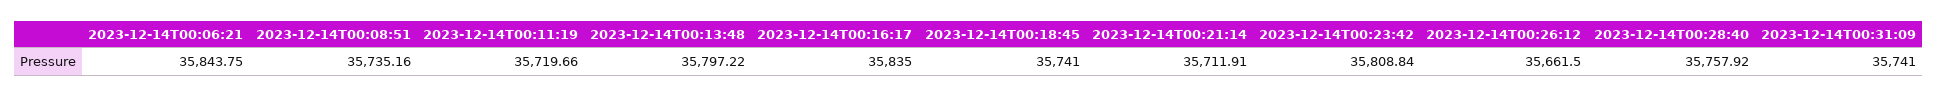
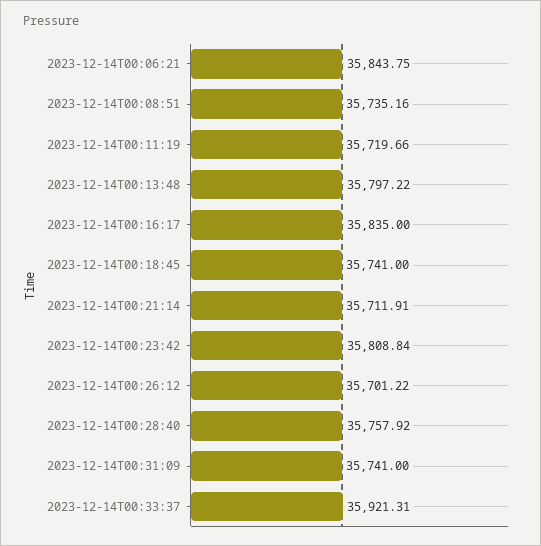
2023-12-14T00:26:12: 35661.5 -> 35701.22
2023-12-14T00:33:37: none -> 35921.31

